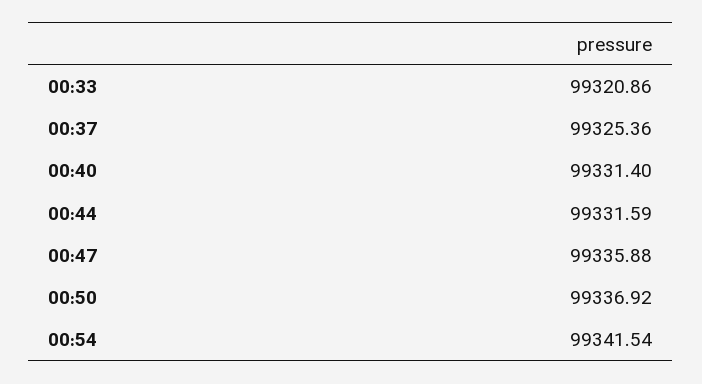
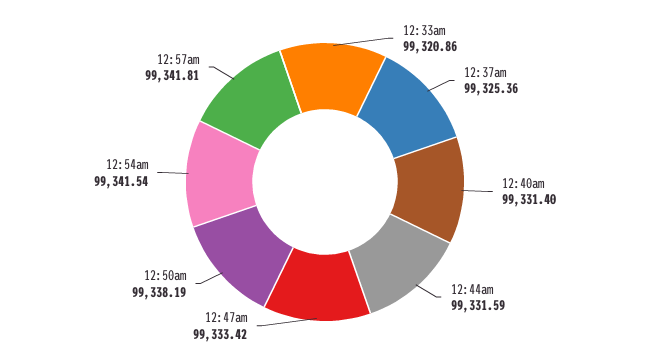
00:47: 99335.88 -> 99333.42
00:50: 99336.92 -> 99338.19
12:57am: none -> 99341.81

